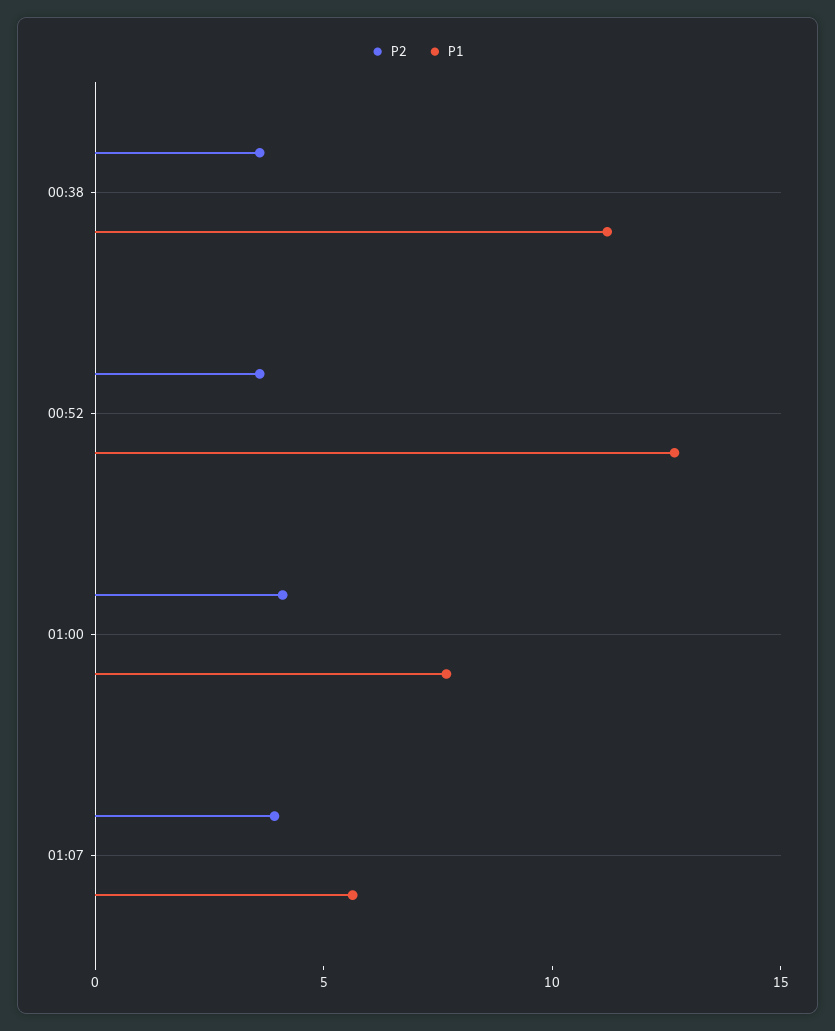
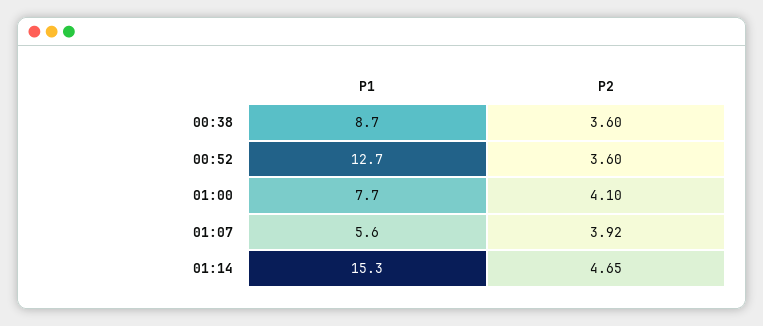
P1, 00:38: 11 -> 8.7
P1, 01:14: none -> 15.3
P2, 01:14: none -> 4.65

